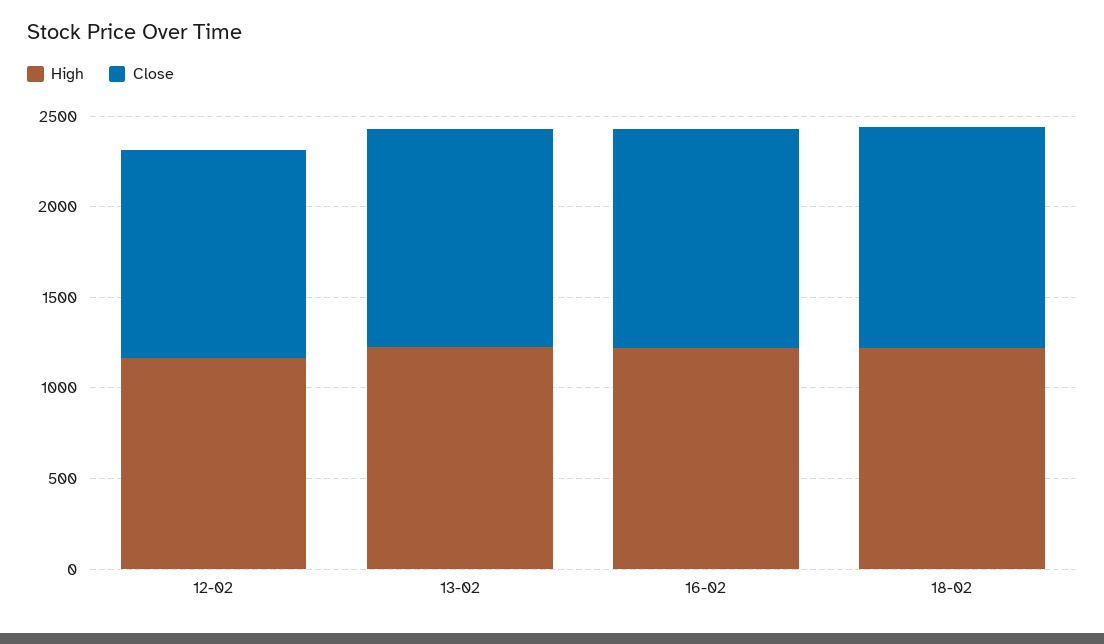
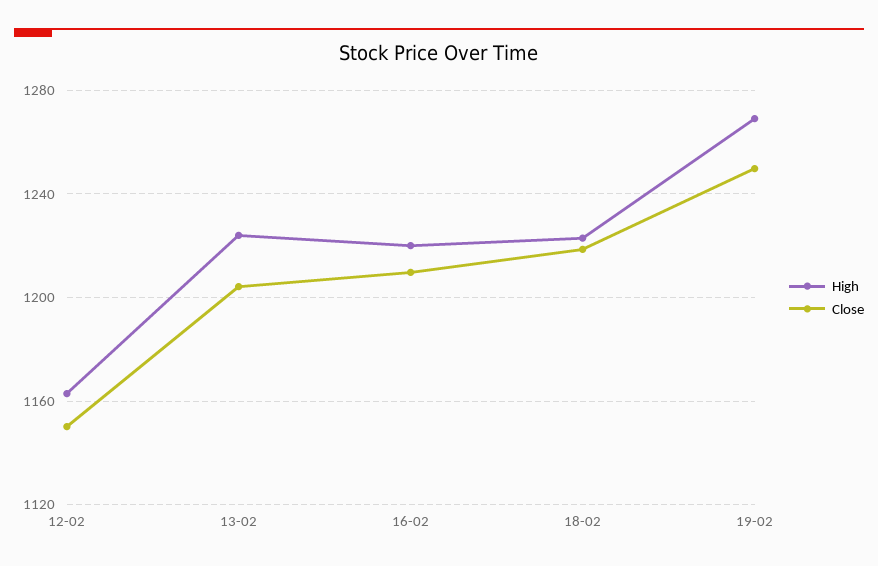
High, 19-02: none -> 1270
Close, 19-02: none -> 1250

